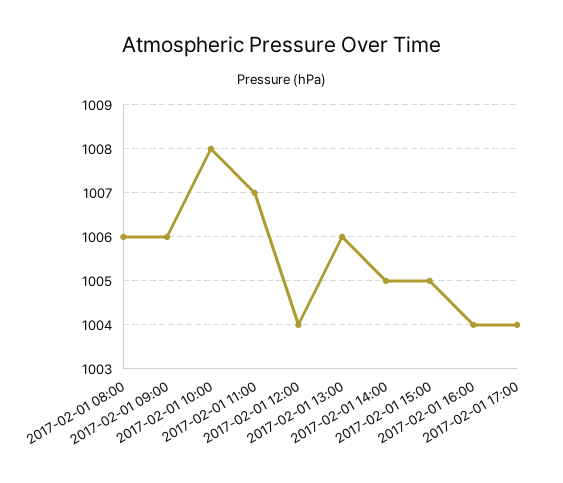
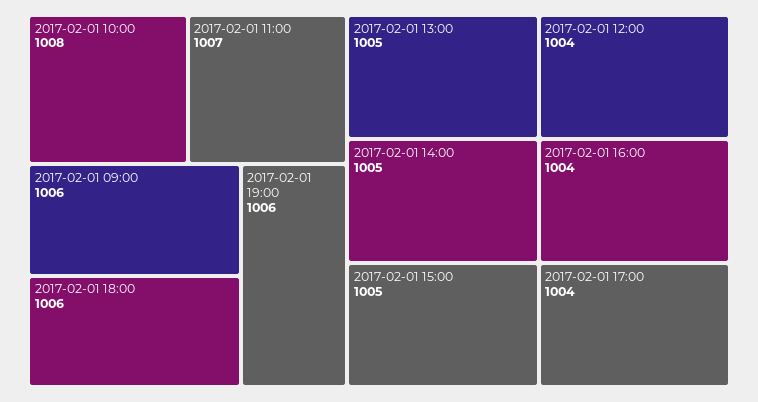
2017-02-01 08:00: 1006 -> none
2017-02-01 13:00: 1006 -> 1005
2017-02-01 18:00: none -> 1006
2017-02-01 19:00: none -> 1006

